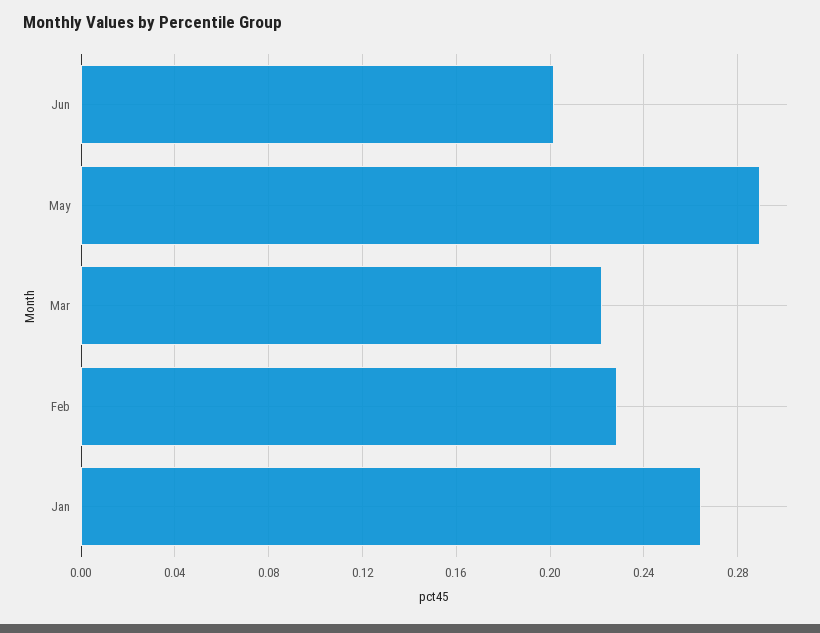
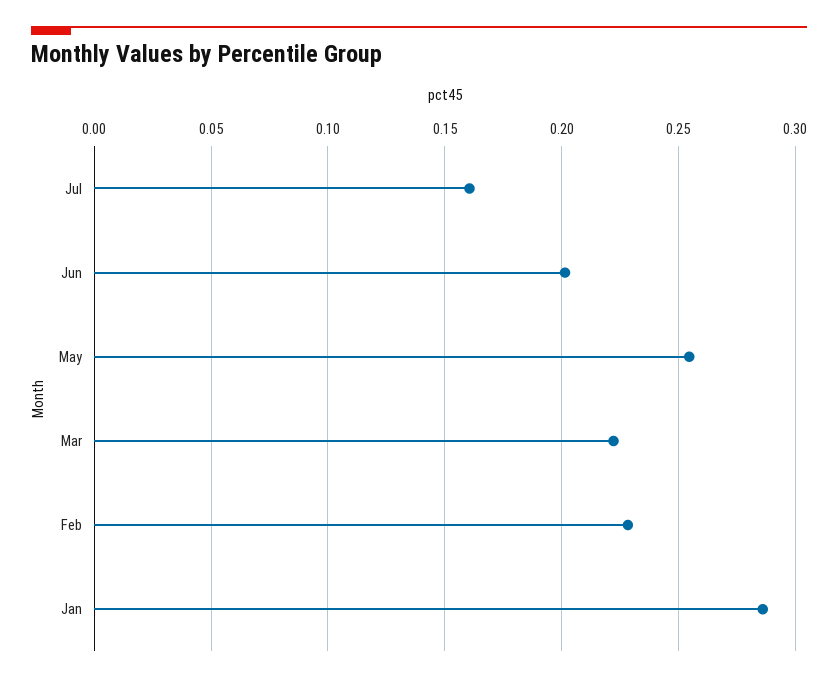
May: 0.29 -> 0.255
Jan: 0.265 -> 0.285
Jul: none -> 0.16

